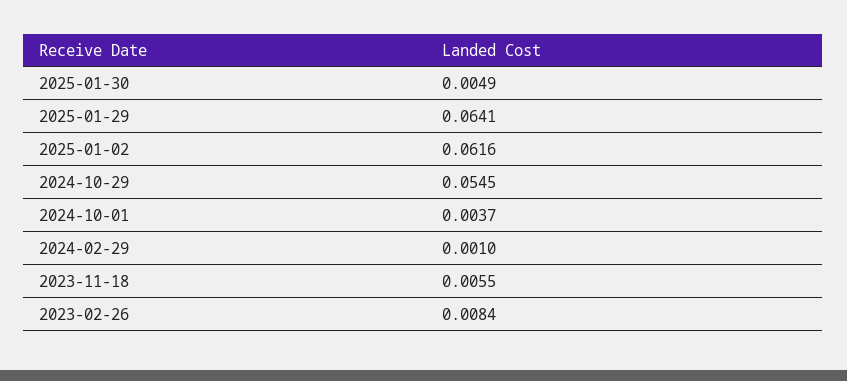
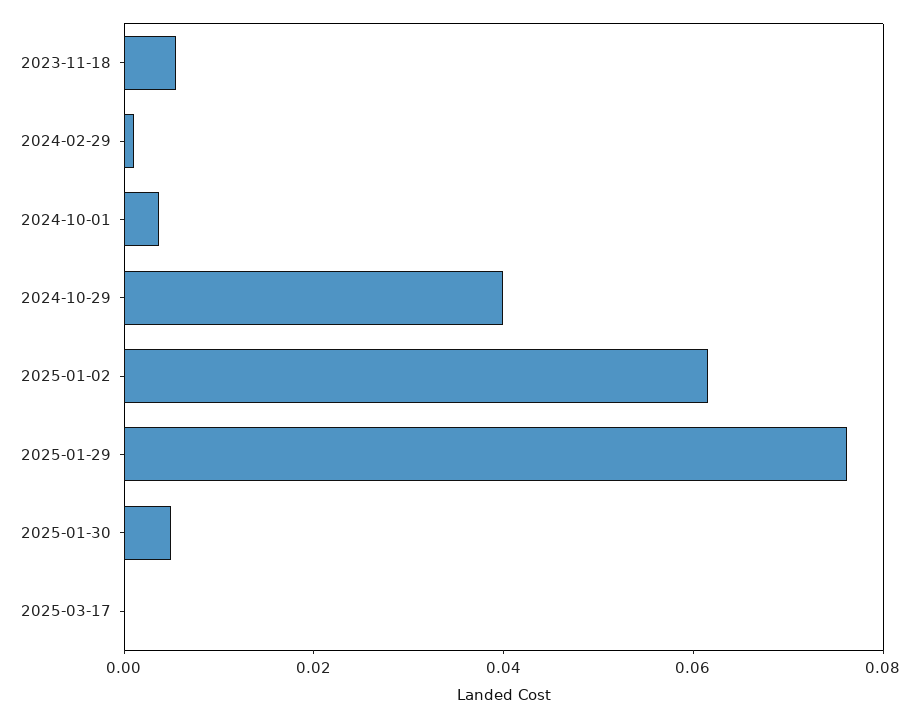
2025-01-29: 0.0641 -> 0.075
2024-10-29: 0.0545 -> 0.04
2023-02-26: 0.0084 -> none
2025-03-17: none -> 0

